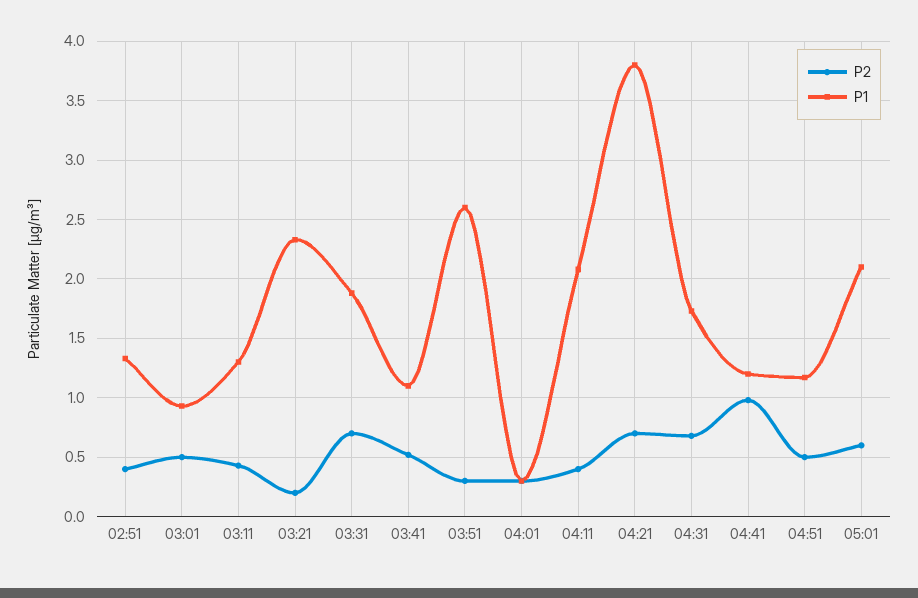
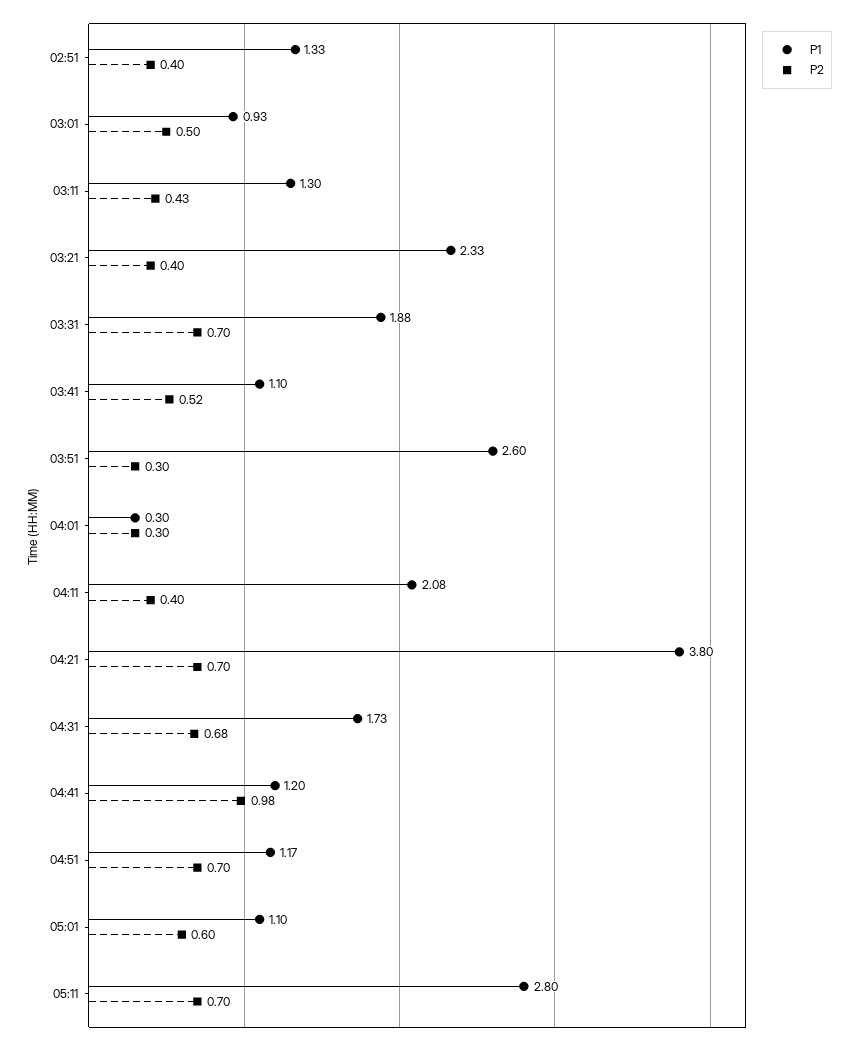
P2, 03:21: 0.2 -> 0.4
P2, 04:51: 0.5 -> 0.7
P1, 05:01: 2.1 -> 1.1
P1, 05:11: none -> 2.8
P2, 05:11: none -> 0.7

